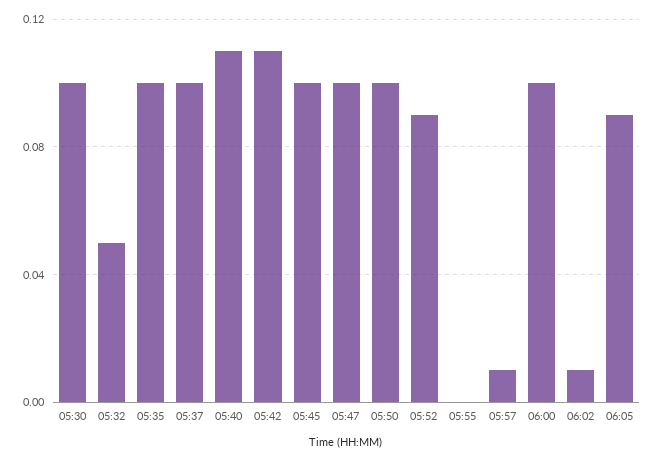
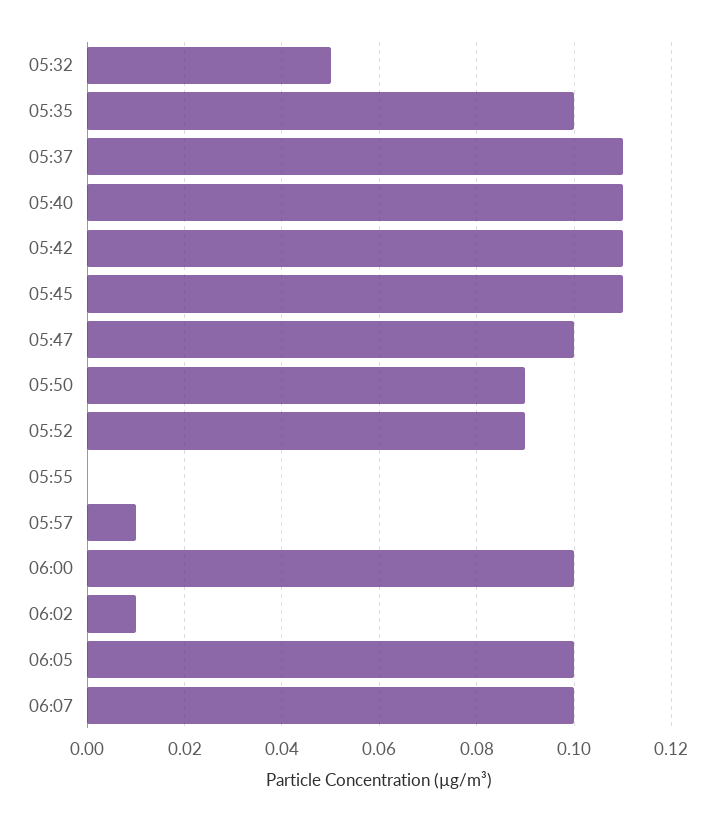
05:30: 0.1 -> none
05:37: 0.1 -> 0.11
05:45: 0.1 -> 0.11
05:50: 0.1 -> 0.09
06:05: 0.09 -> 0.1
06:07: none -> 0.1

